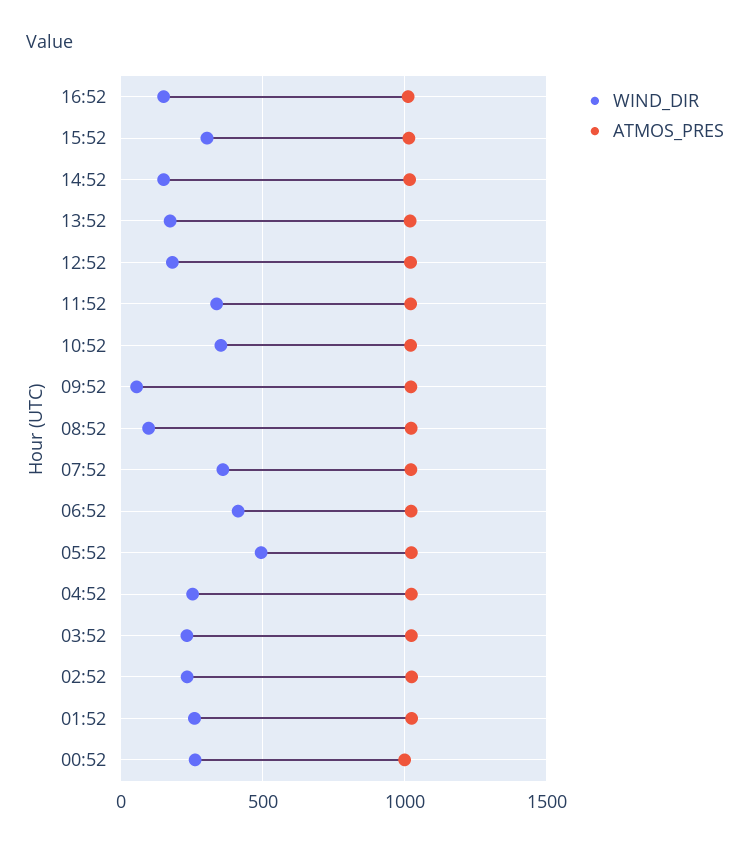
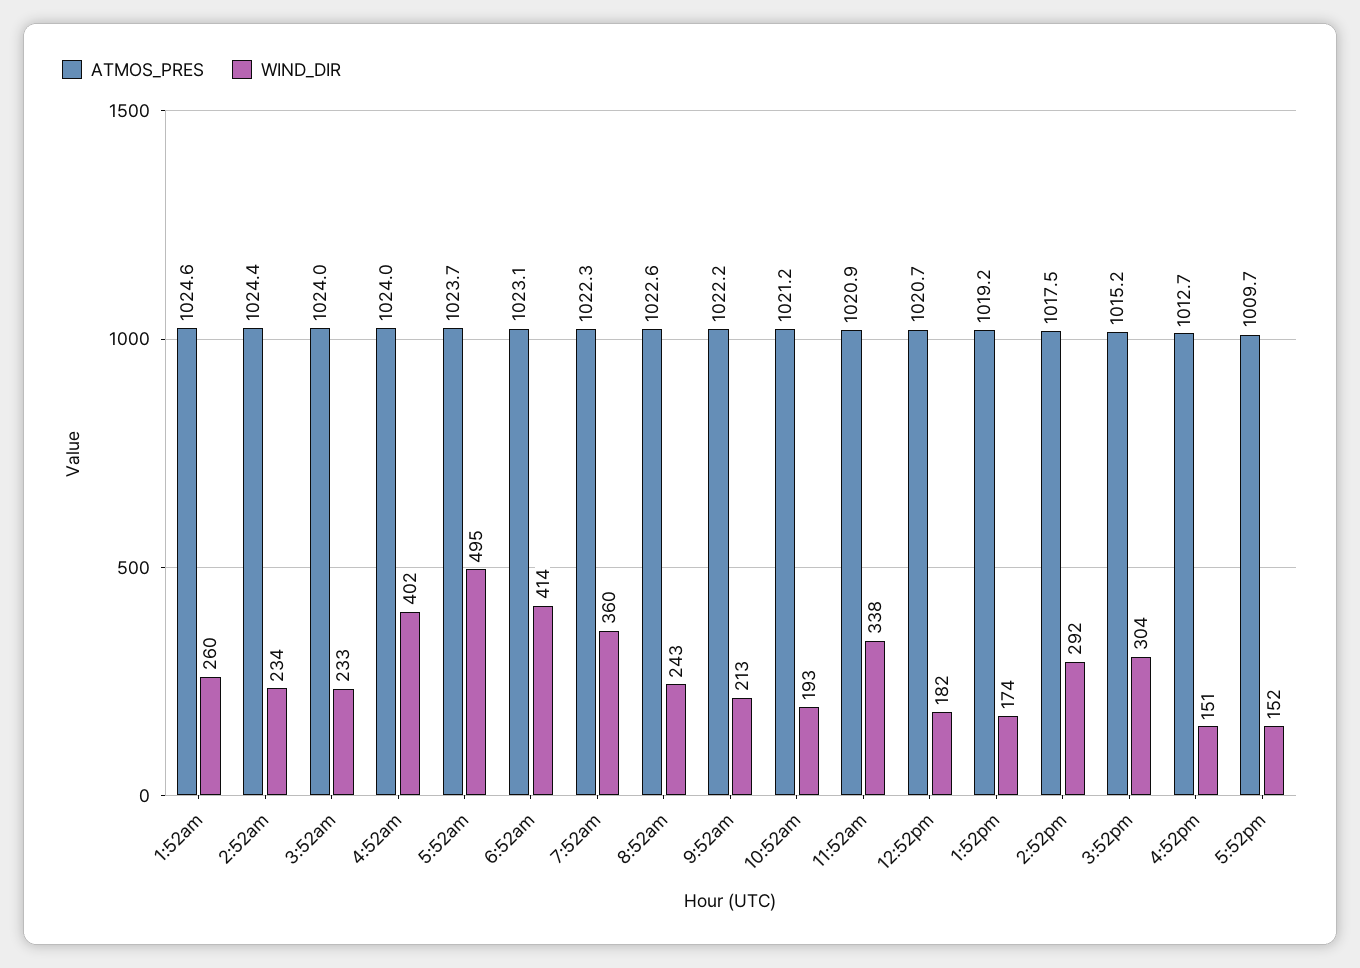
WIND_DIR, 14:52: 150 -> 292
WIND_DIR, 10:52: 350 -> 193
WIND_DIR, 09:52: 50 -> 213
WIND_DIR, 08:52: 100 -> 243
WIND_DIR, 04:52: 250 -> 402
WIND_DIR, 00:52: 250 -> none
ATMOS_PRES, 00:52: 1000 -> none
ATMOS_PRES, 5:52pm: none -> 1009.7
WIND_DIR, 5:52pm: none -> 152

